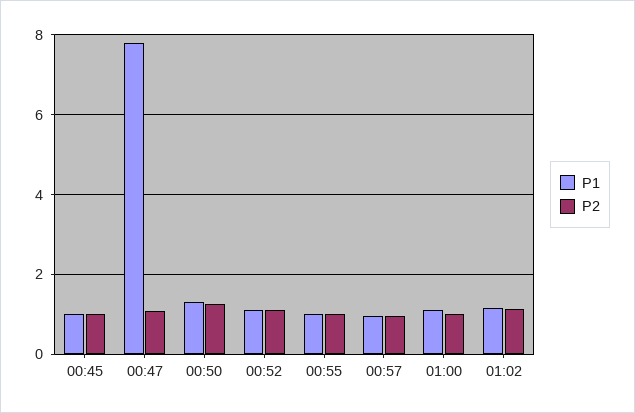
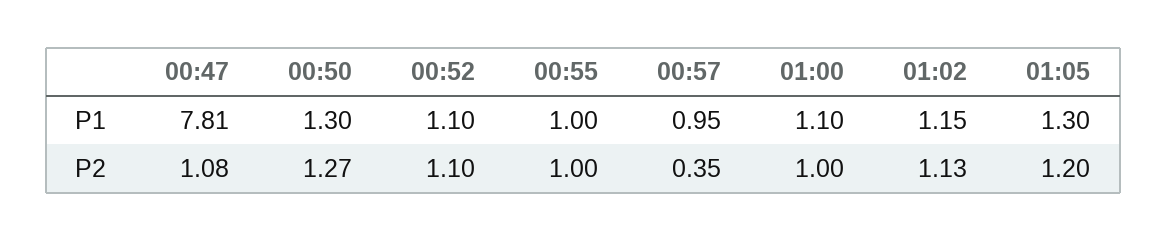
P1, 00:45: 1 -> none
P2, 00:45: 1 -> none
P2, 00:57: 1 -> 0.35
P1, 01:05: none -> 1.3
P2, 01:05: none -> 1.2

